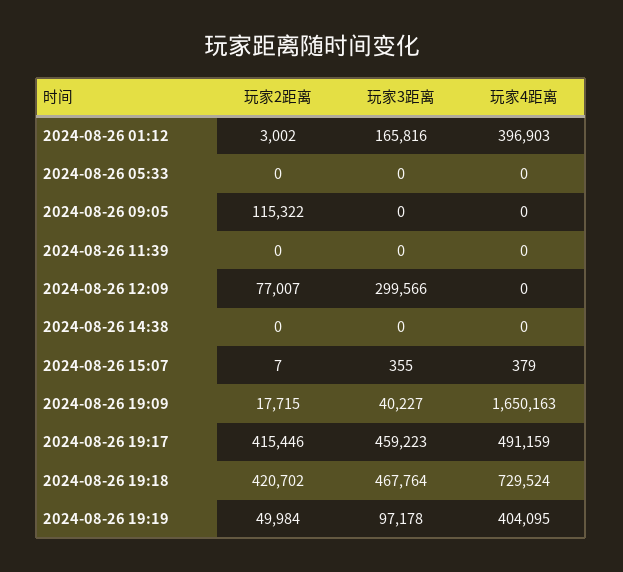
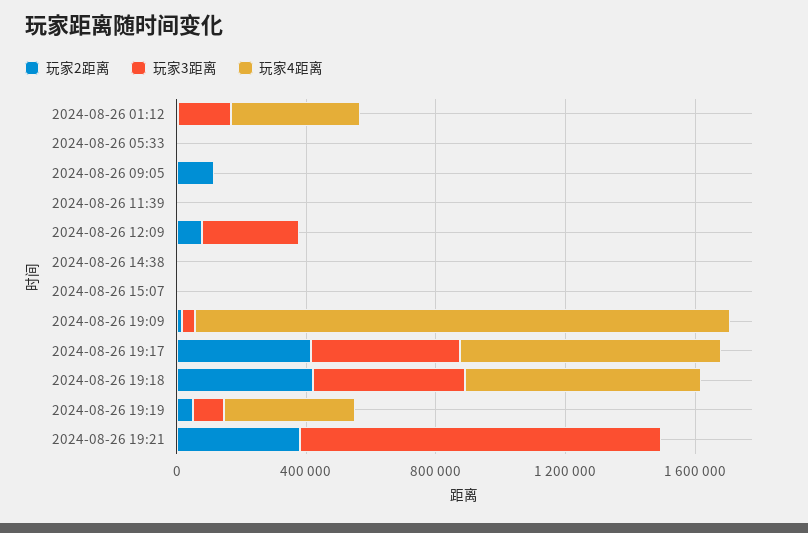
玩家4距离, 2024-08-26 19:17: 491159 -> 800000
玩家2距离, 2024-08-26 19:21: none -> 400000
玩家3距离, 2024-08-26 19:21: none -> 1100000
玩家4距离, 2024-08-26 19:21: none -> 0

